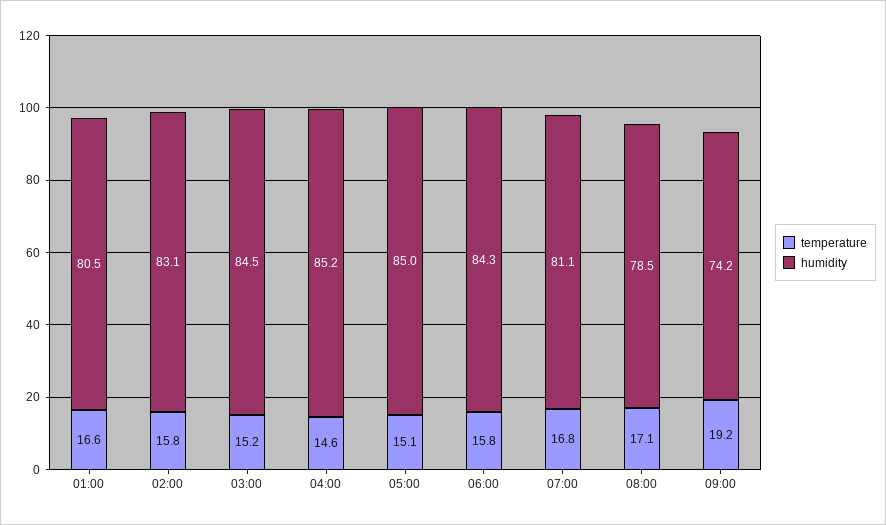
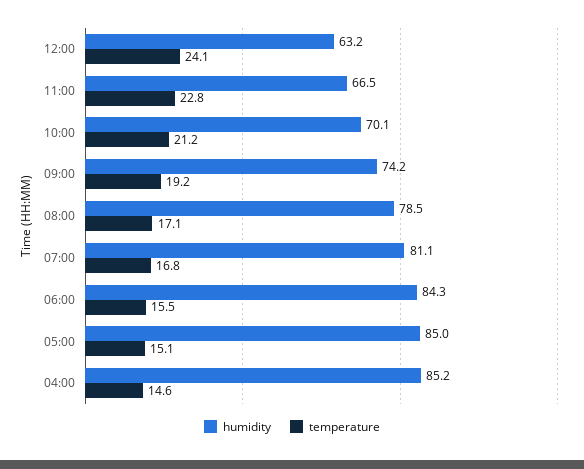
temperature, 01:00: 16.6 -> none
humidity, 01:00: 80.5 -> none
temperature, 02:00: 15.8 -> none
humidity, 02:00: 83.1 -> none
temperature, 03:00: 15.2 -> none
humidity, 03:00: 84.5 -> none
temperature, 06:00: 15.8 -> 15.5
humidity, 12:00: none -> 63.2
temperature, 12:00: none -> 24.1
humidity, 11:00: none -> 66.5
temperature, 11:00: none -> 22.8
humidity, 10:00: none -> 70.1
temperature, 10:00: none -> 21.2

